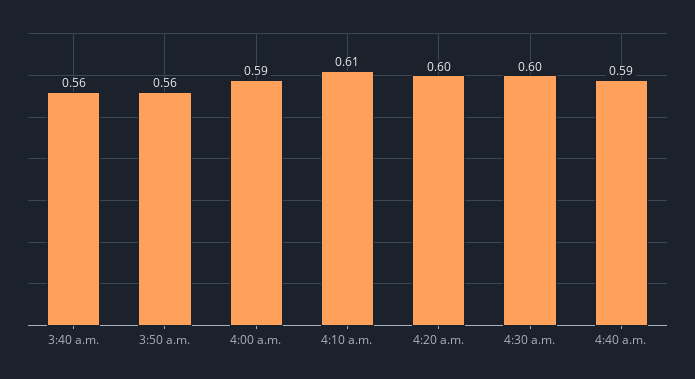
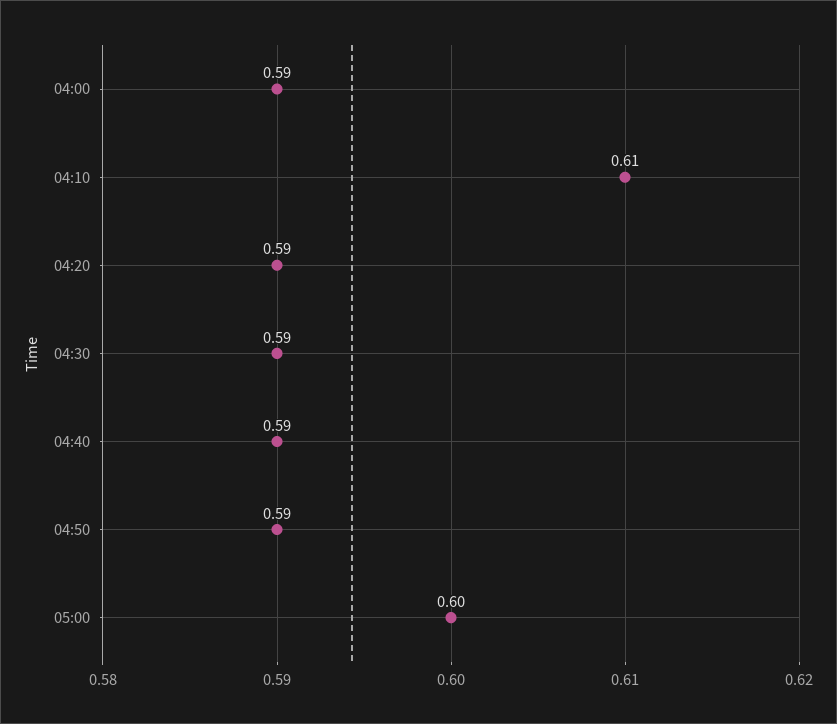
3:40 a.m.: 0.56 -> none
3:50 a.m.: 0.56 -> none
4:20 a.m.: 0.6 -> 0.59
4:30 a.m.: 0.6 -> 0.59
04:50: none -> 0.59
05:00: none -> 0.6

